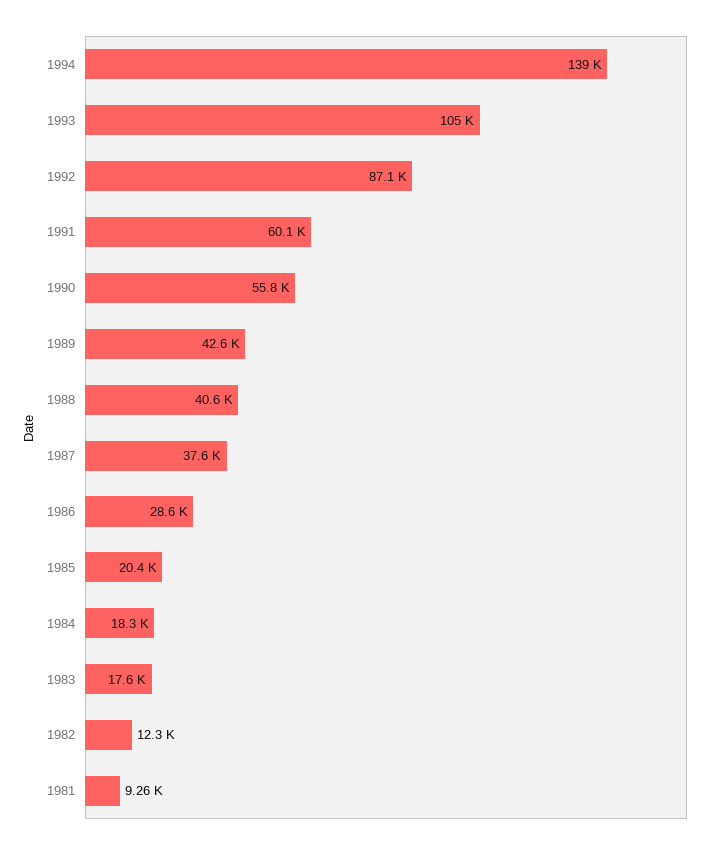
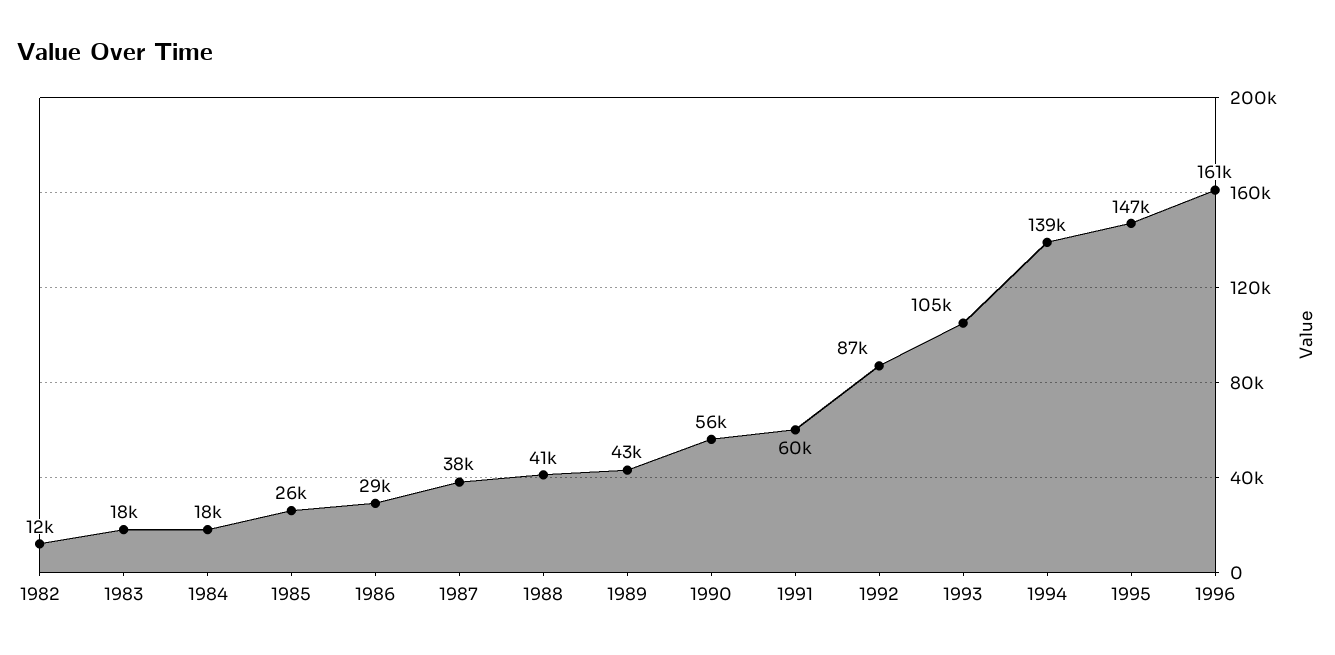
1985: 20400 -> 26000
1981: 9260 -> none
1995: none -> 147000
1996: none -> 161000

